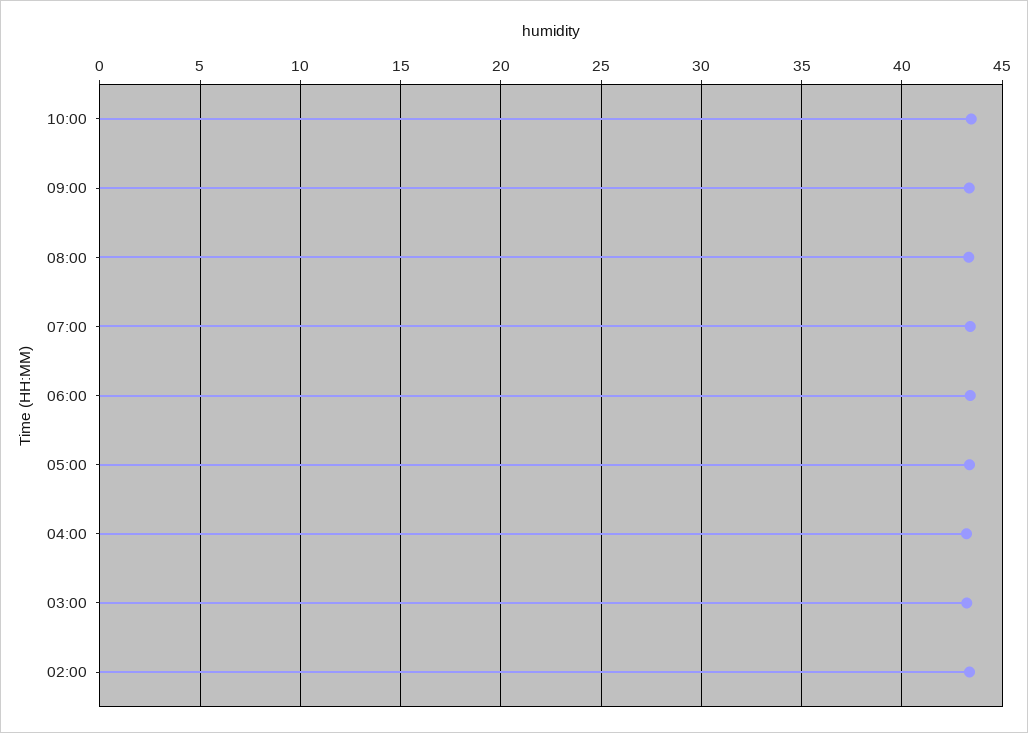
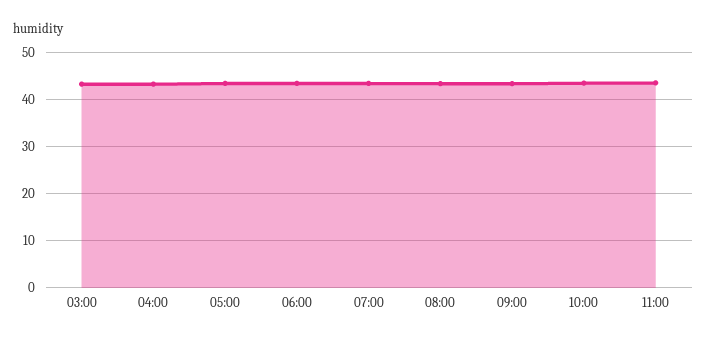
02:00: 43.5 -> none
11:00: none -> 44

